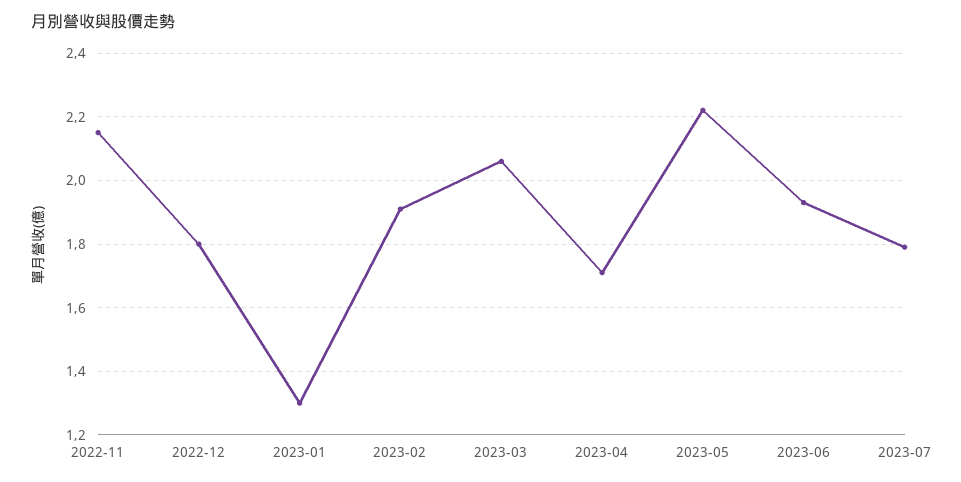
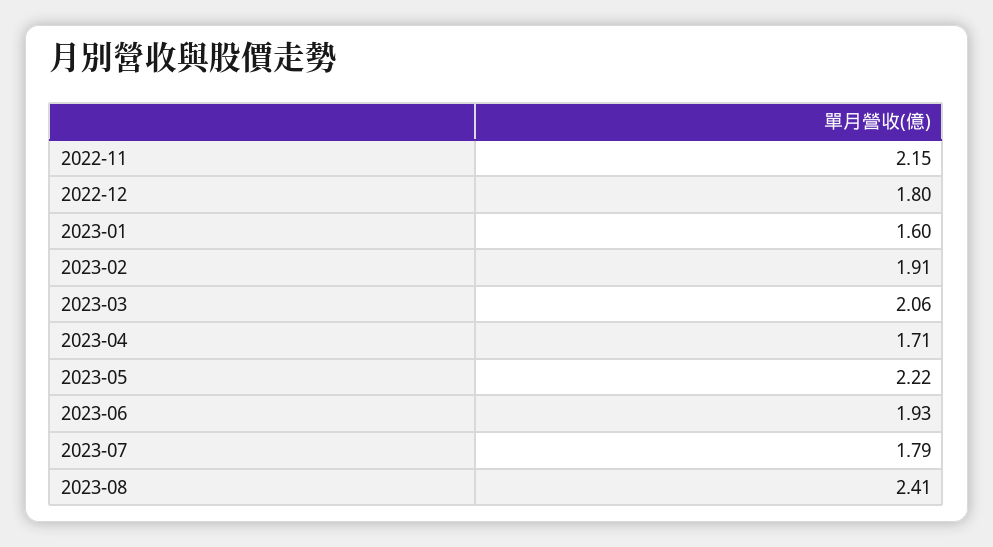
2023-01: 1.3 -> 1.6
2023-08: none -> 2.41

